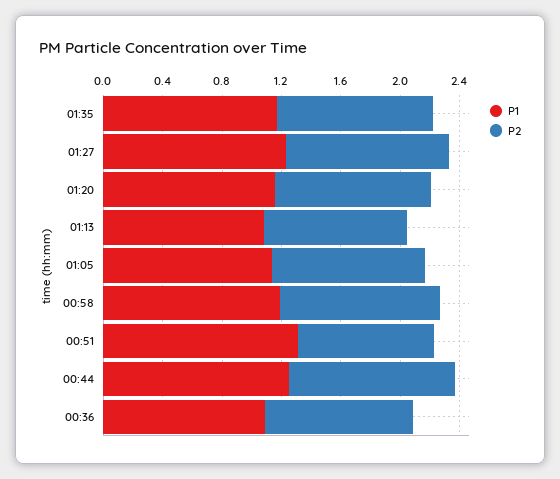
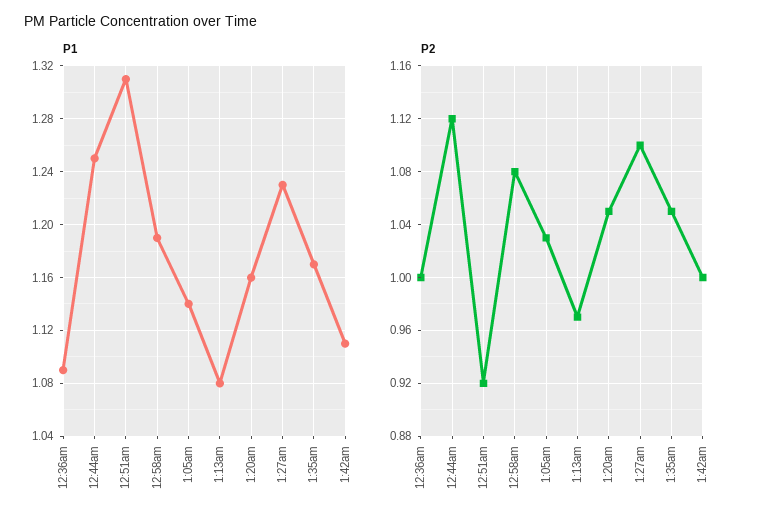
P1, 1:42am: none -> 1.11
P2, 1:42am: none -> 1

